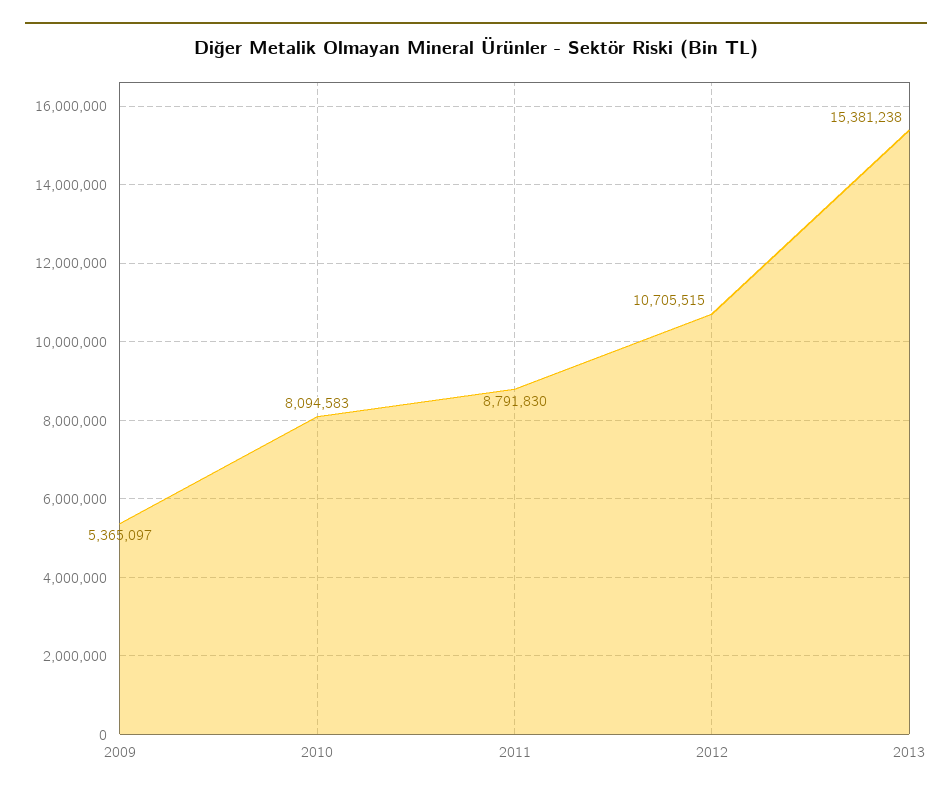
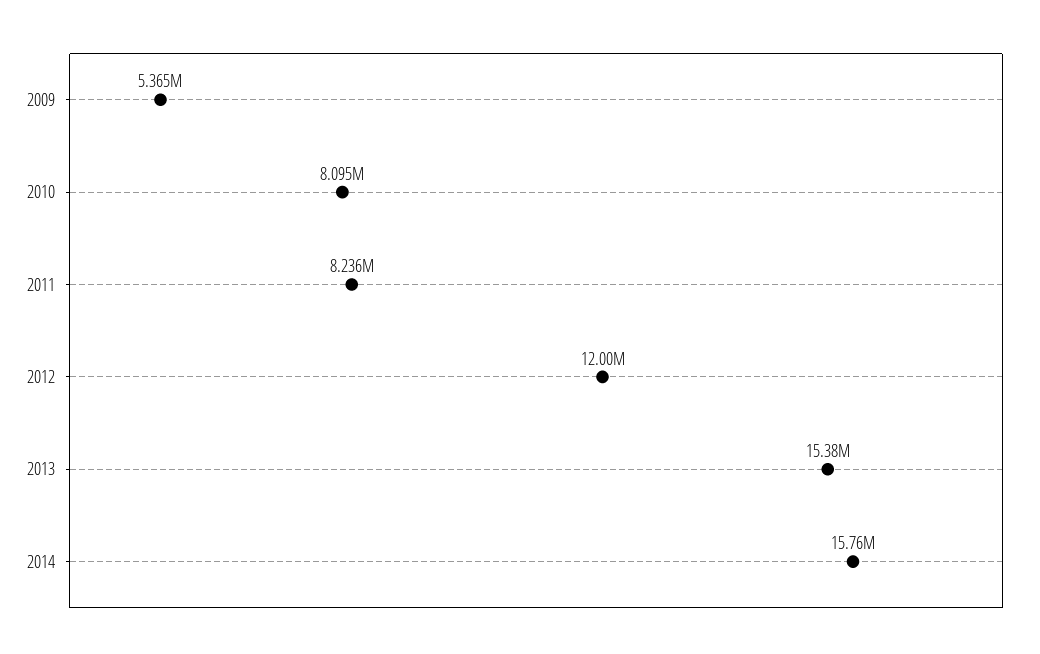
2011: 8791830 -> 8236000
2012: 10705515 -> 12000000
2014: none -> 15760000

